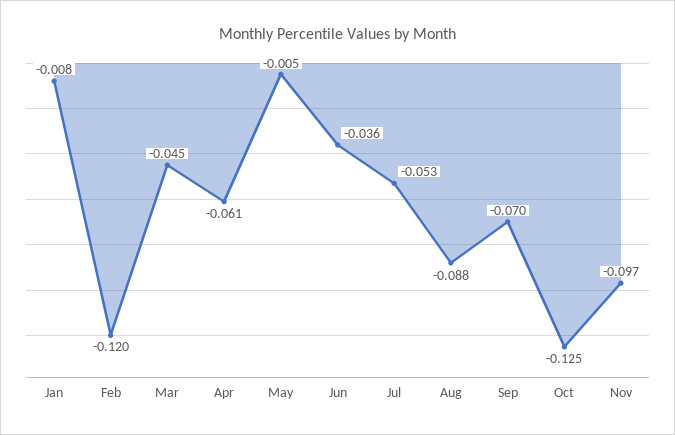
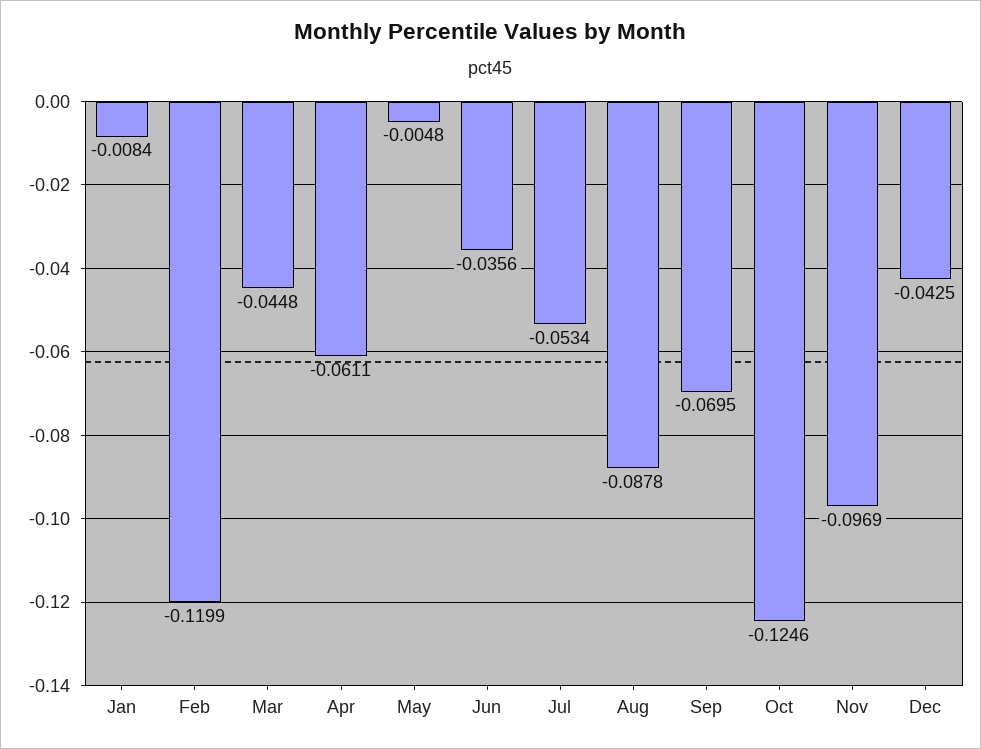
Dec: none -> -0.0425

